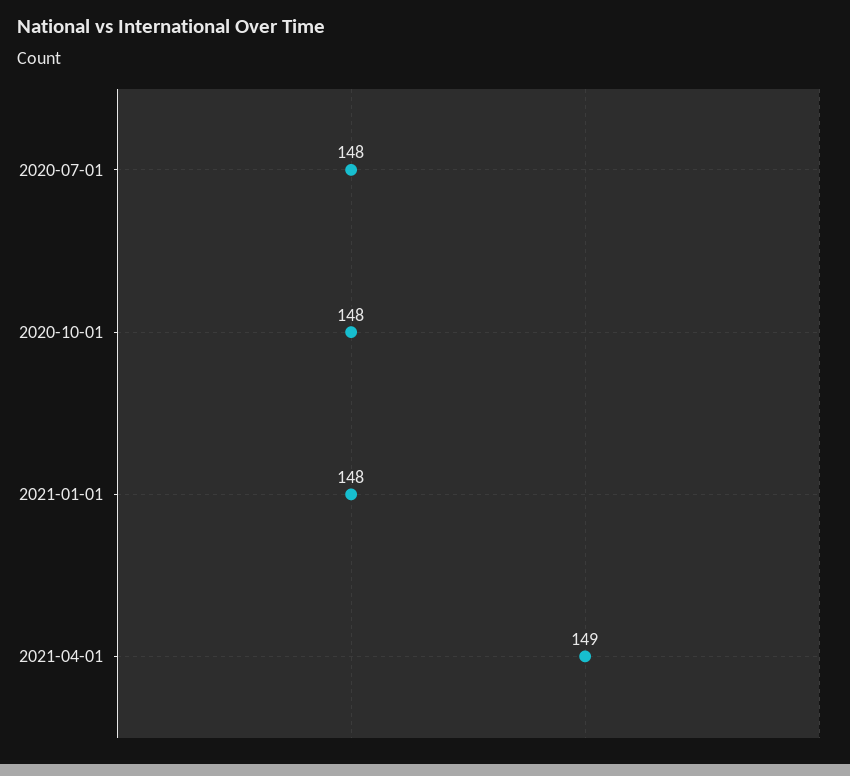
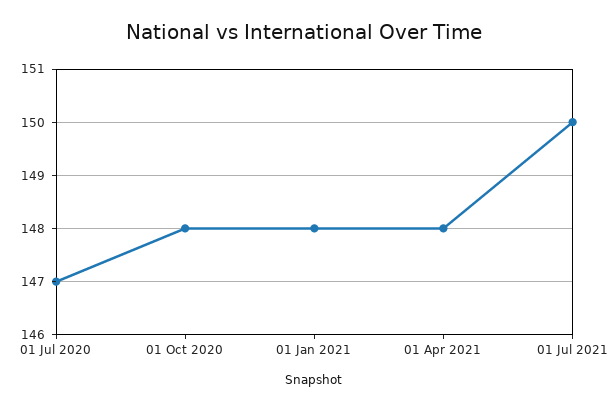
2020-07-01: 148 -> 147
2021-04-01: 149 -> 148
01 Jul 2021: none -> 150

